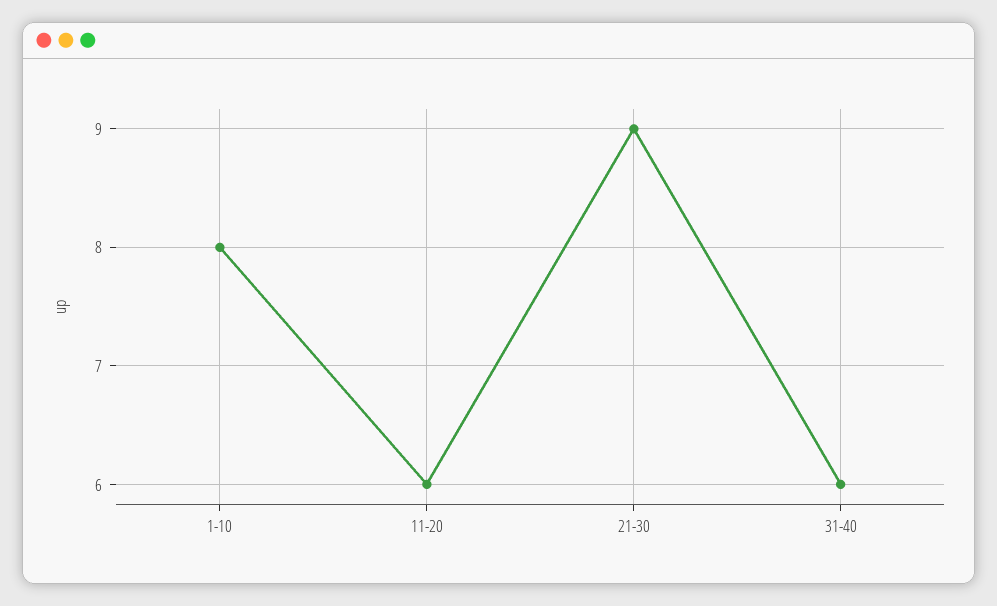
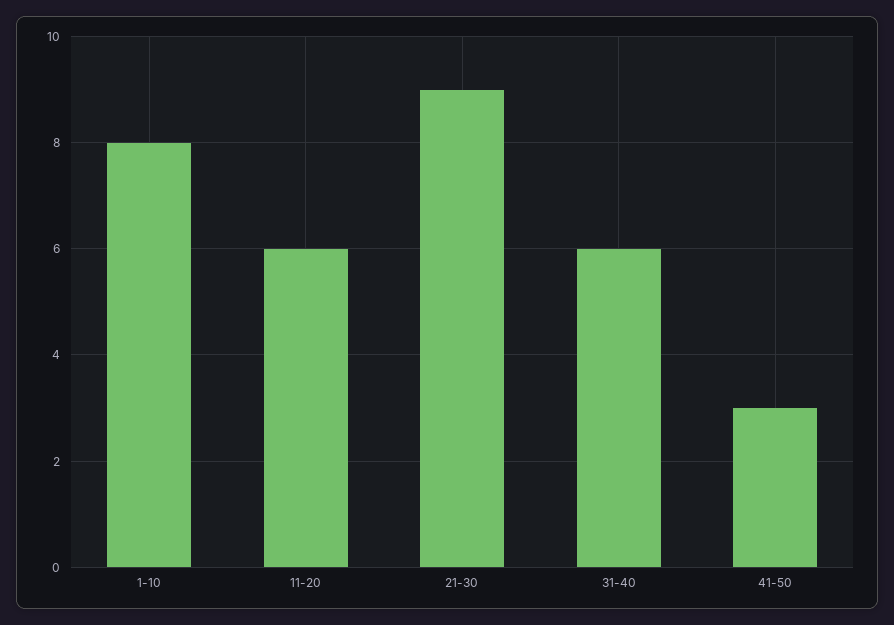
41-50: none -> 3

